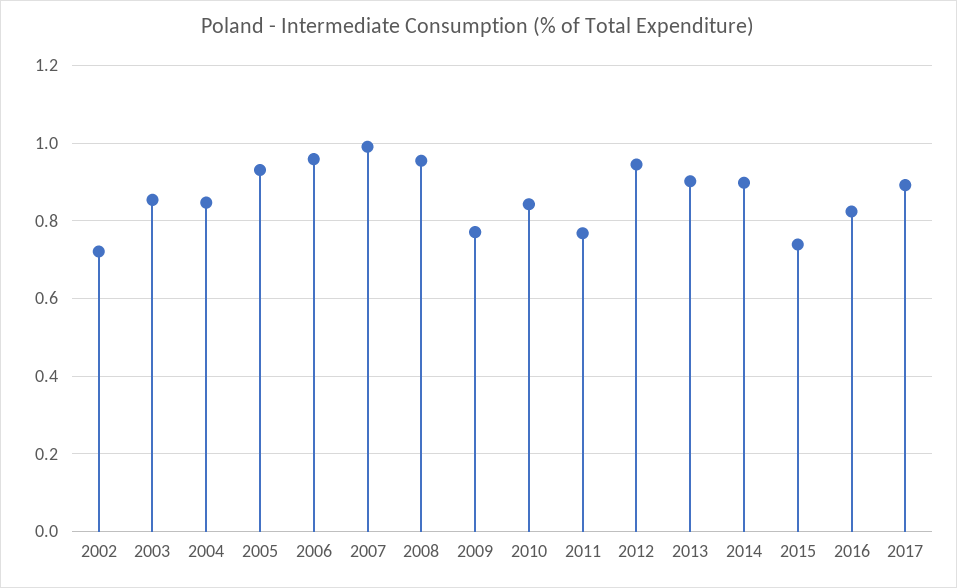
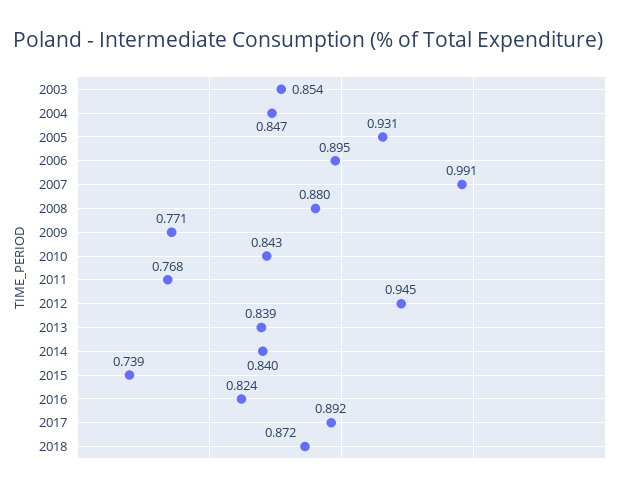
2002: 0.72 -> none
2006: 0.96 -> 0.895
2008: 0.96 -> 0.88
2013: 0.9 -> 0.839
2014: 0.9 -> 0.84
2018: none -> 0.872

